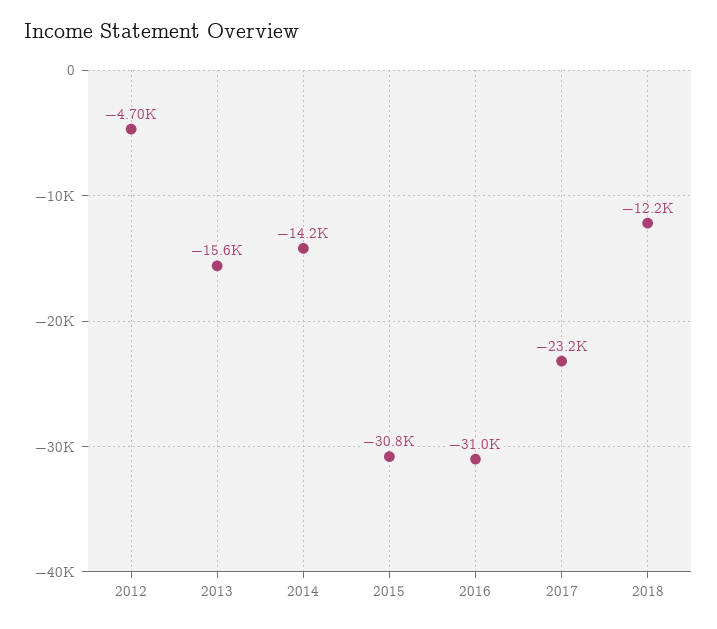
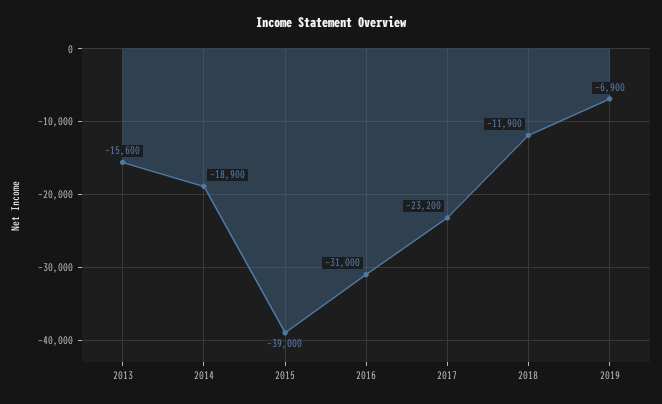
2012: -4700 -> none
2014: -14200 -> -18900
2015: -30800 -> -39000
2018: -12200 -> -11900
2019: none -> -6900

